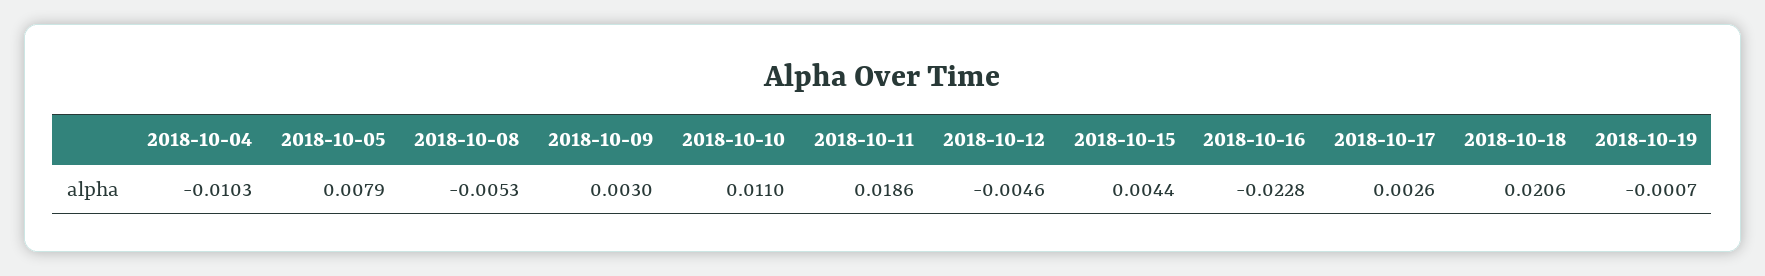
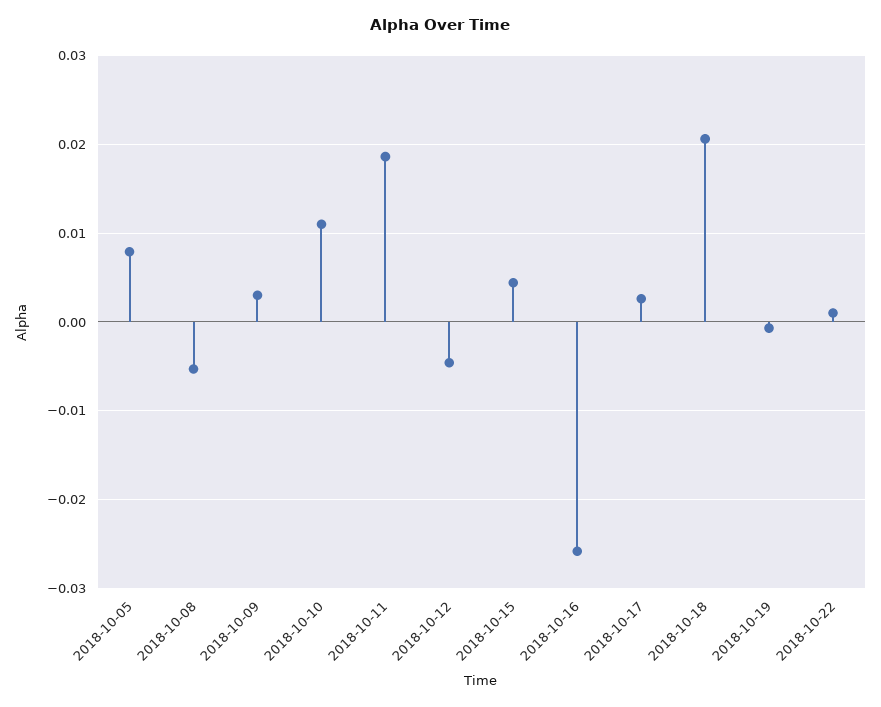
2018-10-04: -0.0103 -> none
2018-10-16: -0.0228 -> -0.026
2018-10-22: none -> 0.001

